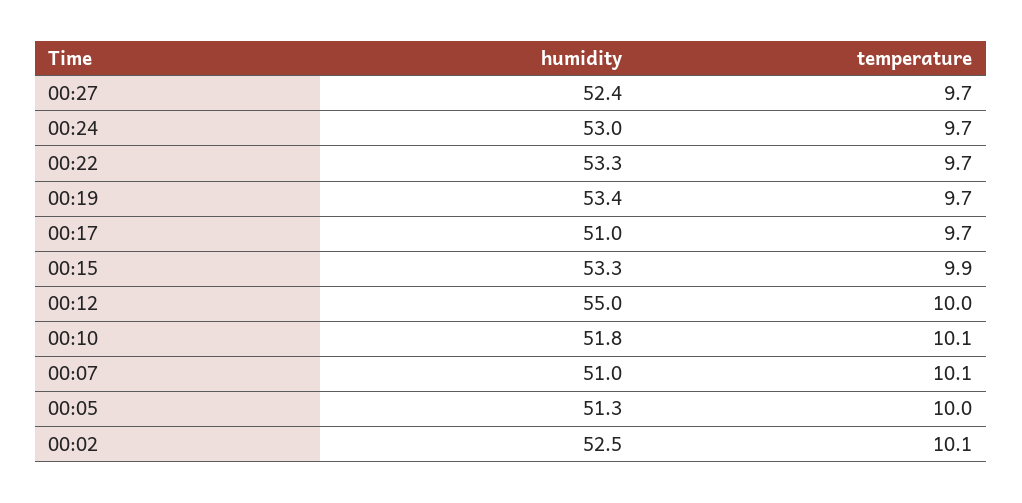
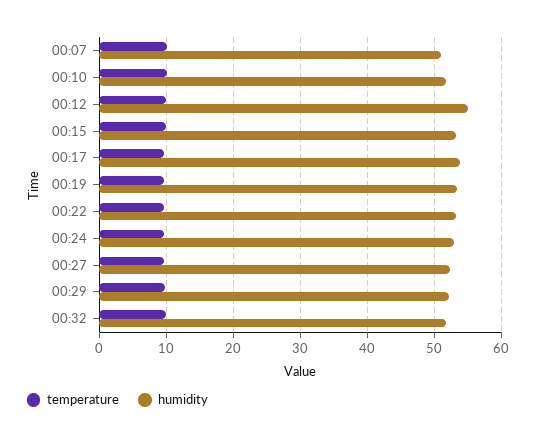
humidity, 00:17: 51 -> 54
humidity, 00:05: 51.3 -> none
temperature, 00:05: 10 -> none
humidity, 00:02: 52.5 -> none
temperature, 00:02: 10.1 -> none
temperature, 00:29: none -> 10
humidity, 00:29: none -> 52
temperature, 00:32: none -> 10
humidity, 00:32: none -> 52

